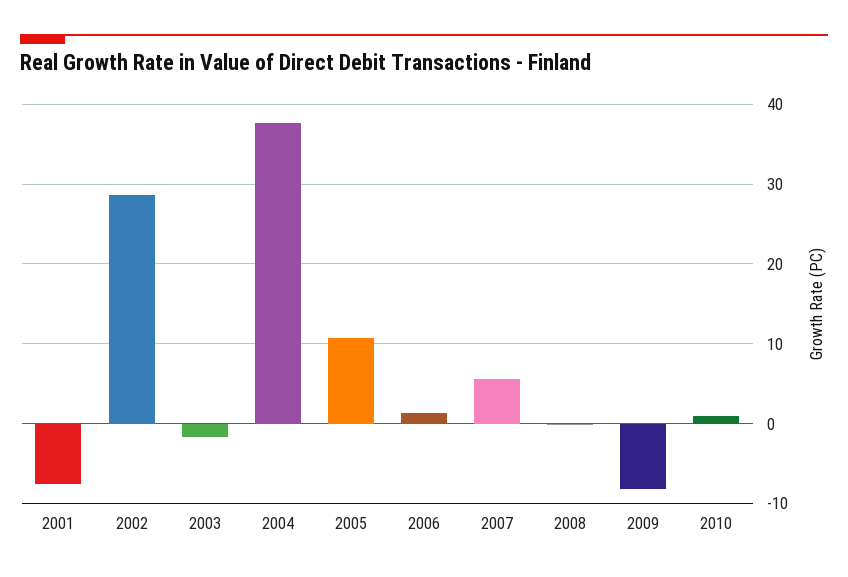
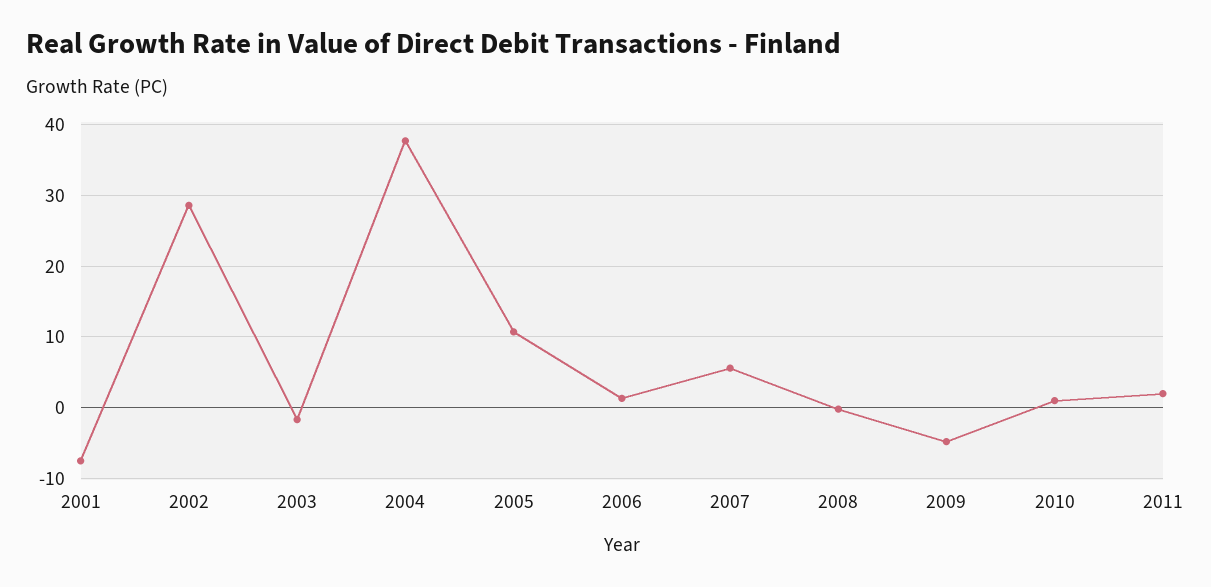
2009: -8 -> -5
2011: none -> 2

